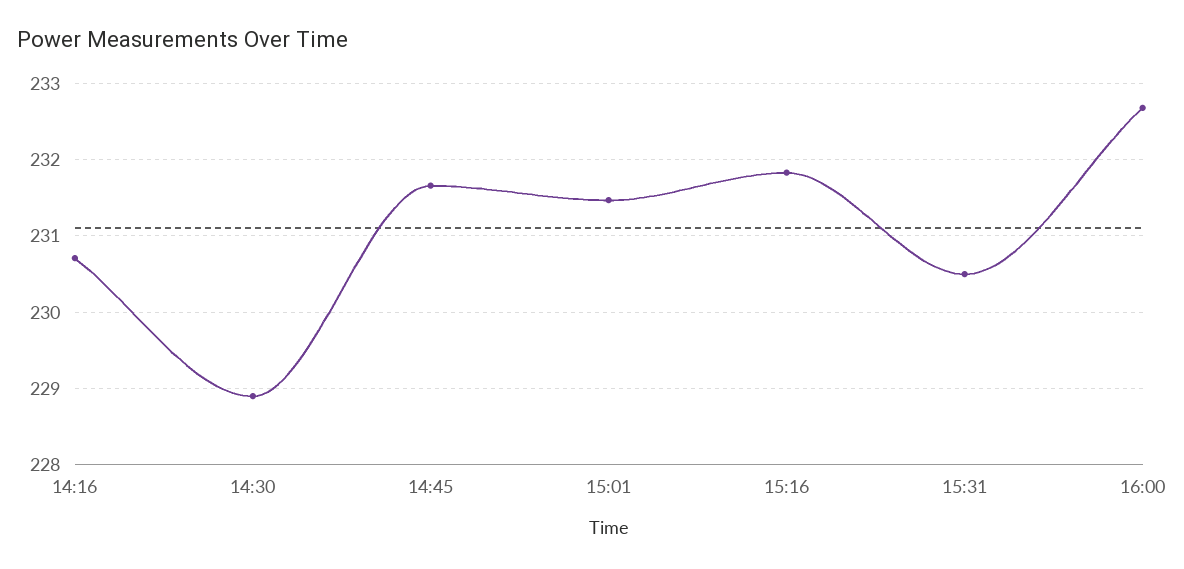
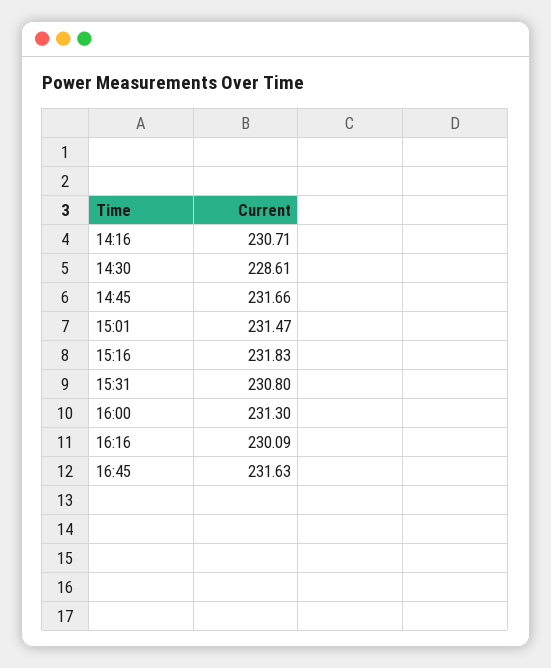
14:30: 228.9 -> 228.61
15:31: 230.5 -> 230.8
16:00: 232.7 -> 231.3
16:16: none -> 230.09
16:45: none -> 231.63

